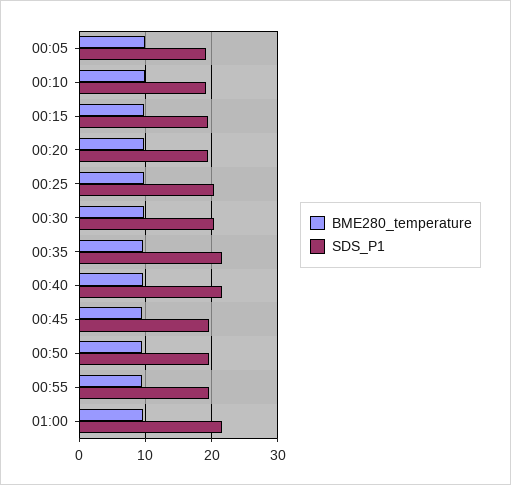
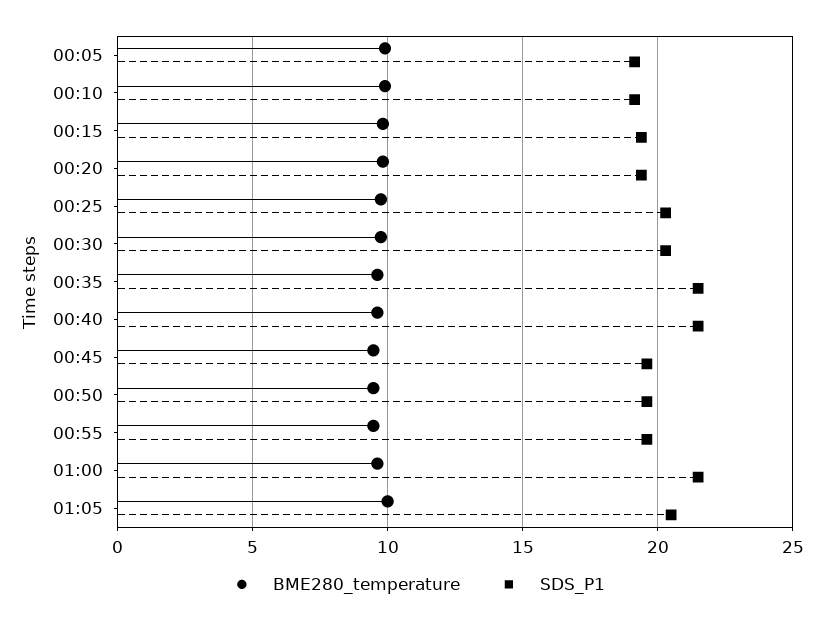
BME280_temperature, 01:05: none -> 10
SDS_P1, 01:05: none -> 20.5

